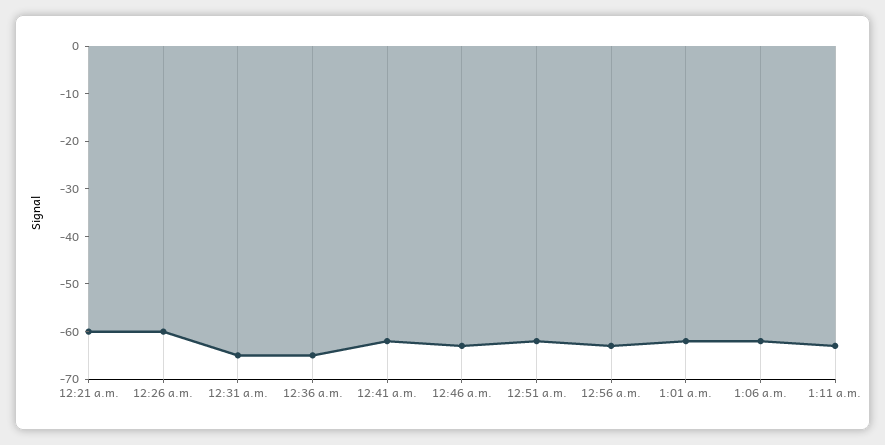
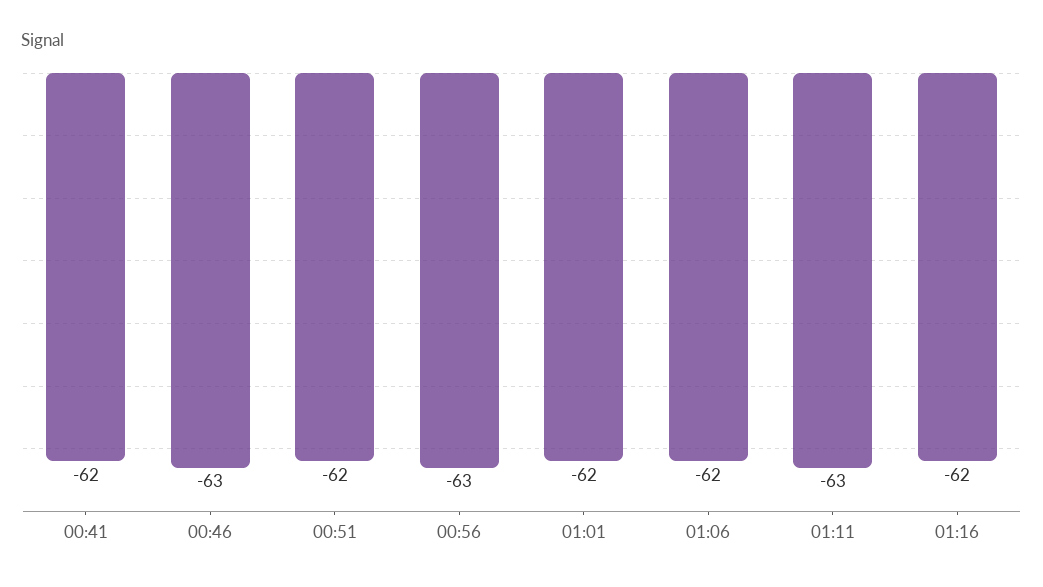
12:21 a.m.: -60 -> none
12:26 a.m.: -60 -> none
12:31 a.m.: -65 -> none
12:36 a.m.: -65 -> none
01:16: none -> -62

